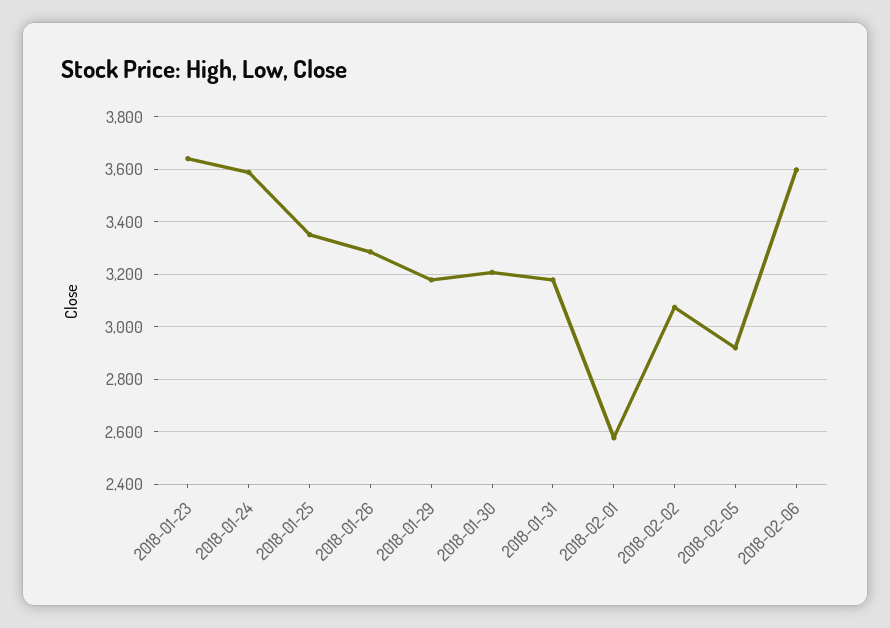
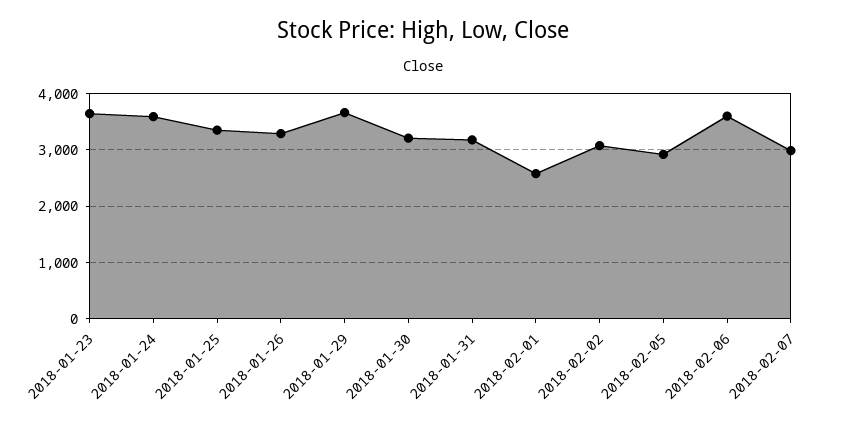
2018-01-29: 3175 -> 3600
2018-02-07: none -> 3000

